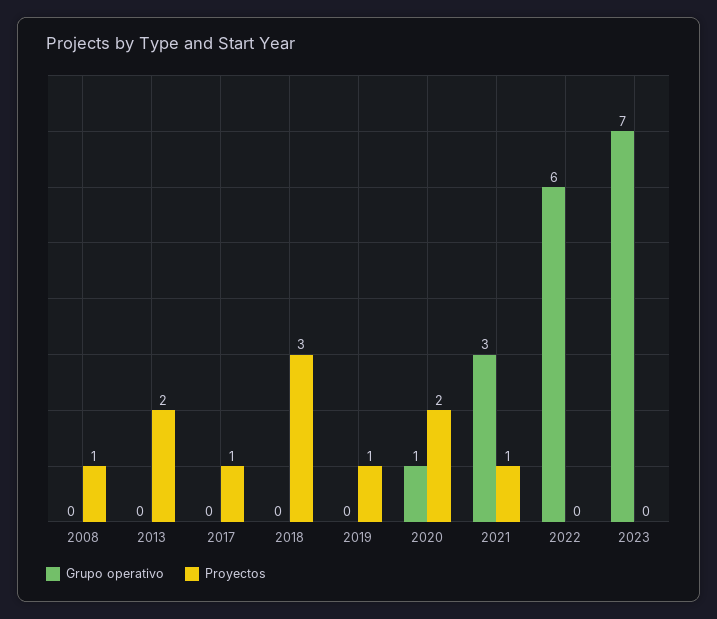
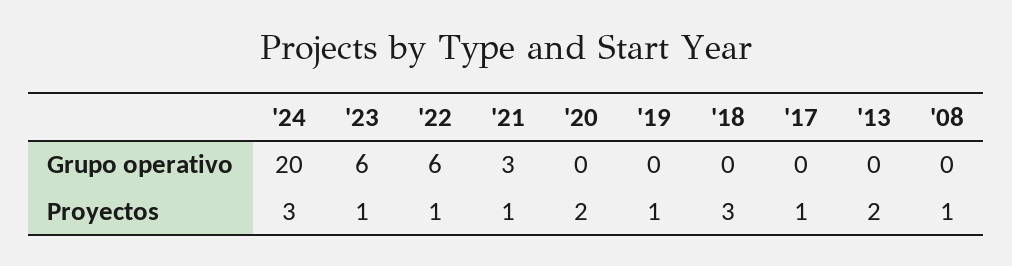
Grupo operativo, 2020: 1 -> 0
Proyectos, 2022: 0 -> 1
Grupo operativo, 2023: 7 -> 6
Proyectos, 2023: 0 -> 1
Grupo operativo, '24: none -> 20
Proyectos, '24: none -> 3

